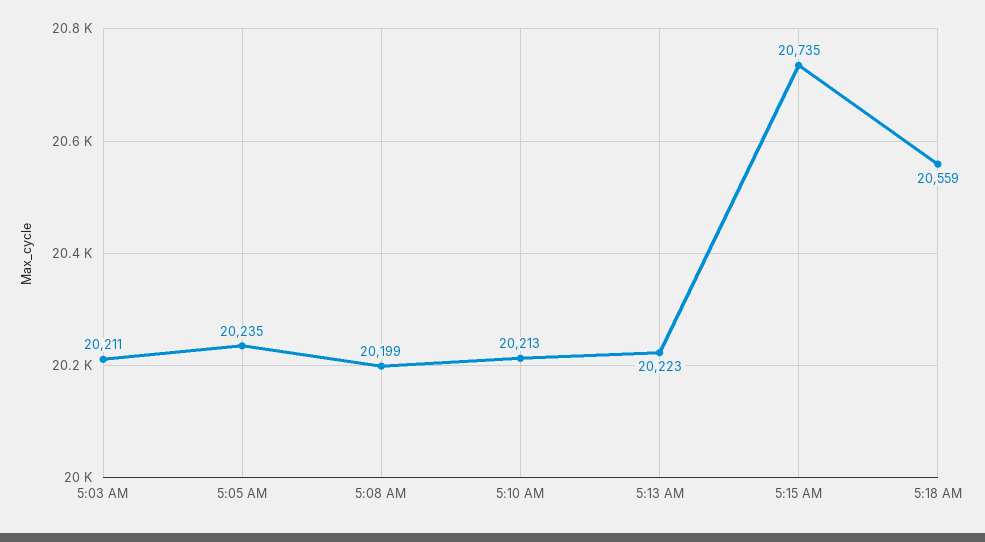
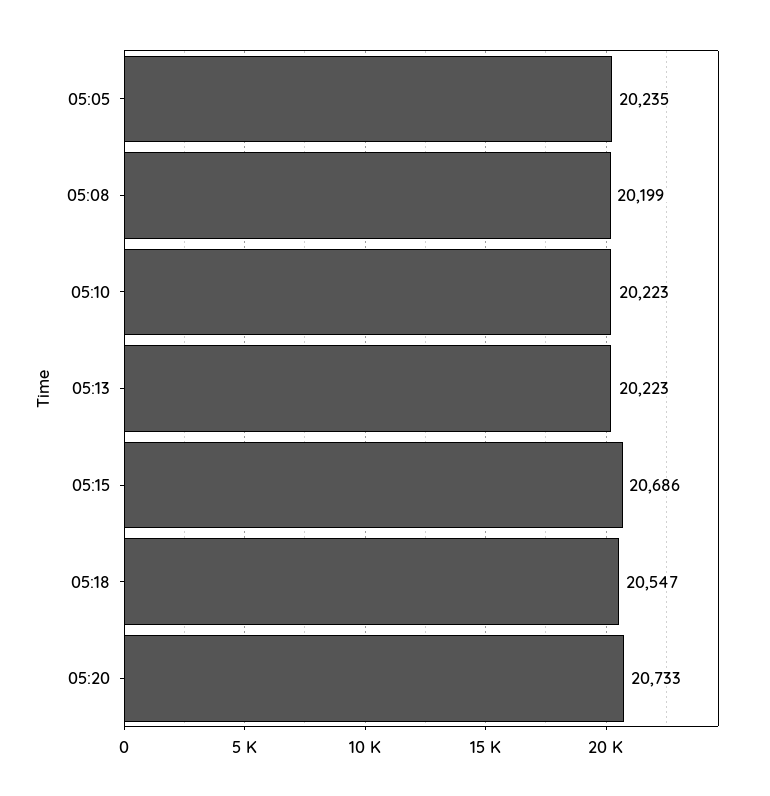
5:03 AM: 20211 -> none
5:10 AM: 20213 -> 20223
5:15 AM: 20735 -> 20686
5:18 AM: 20559 -> 20547
05:20: none -> 20733

